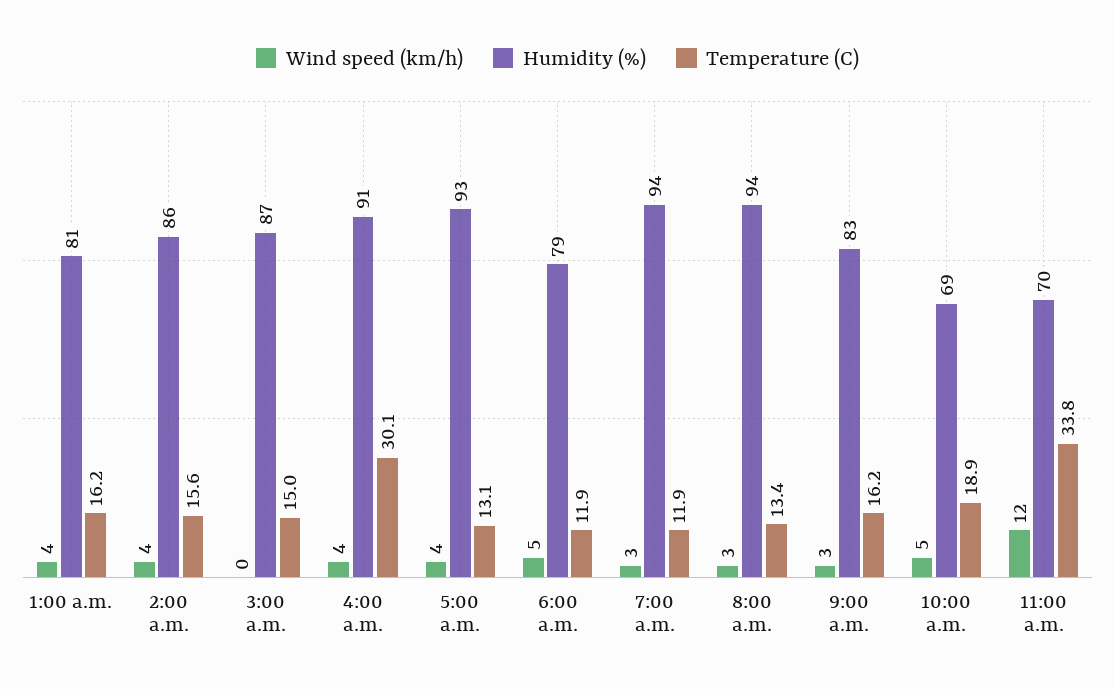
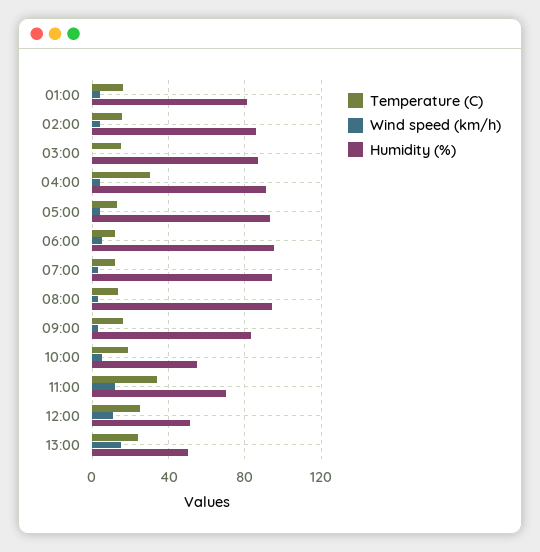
Humidity (%), 6:00 a.m.: 79 -> 95
Humidity (%), 10:00 a.m.: 69 -> 55
Temperature (C), 12:00: none -> 25
Wind speed (km/h), 12:00: none -> 10
Humidity (%), 12:00: none -> 50
Temperature (C), 13:00: none -> 25
Wind speed (km/h), 13:00: none -> 15
Humidity (%), 13:00: none -> 50

